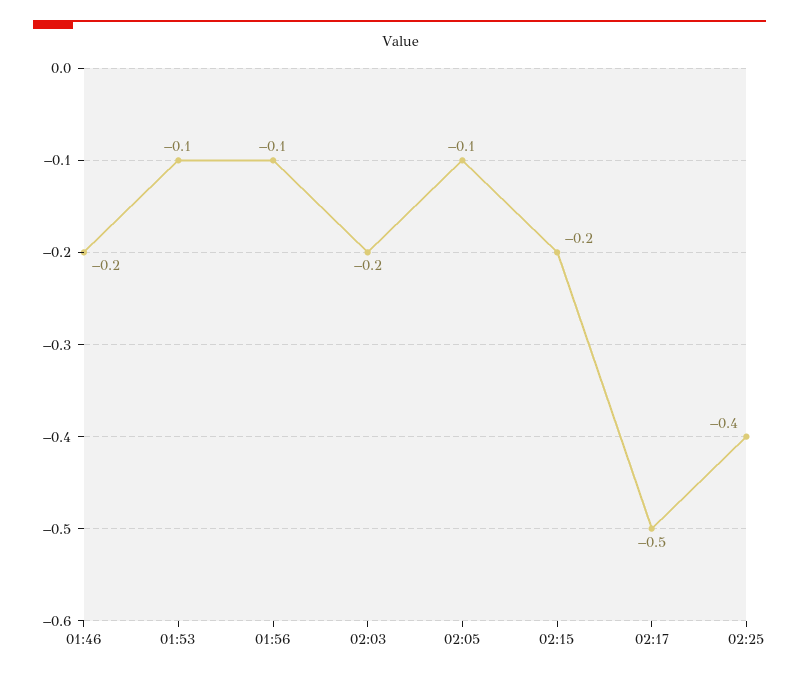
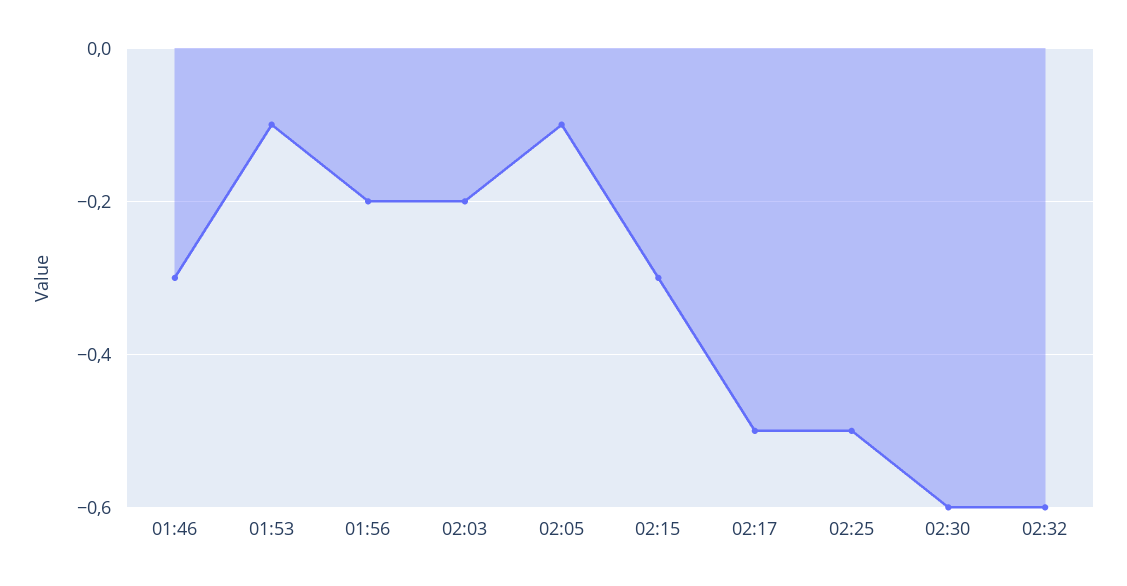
01:46: -0.2 -> -0.3
01:56: -0.1 -> -0.2
02:15: -0.2 -> -0.3
02:25: -0.4 -> -0.5
02:30: none -> -0.6
02:32: none -> -0.6

